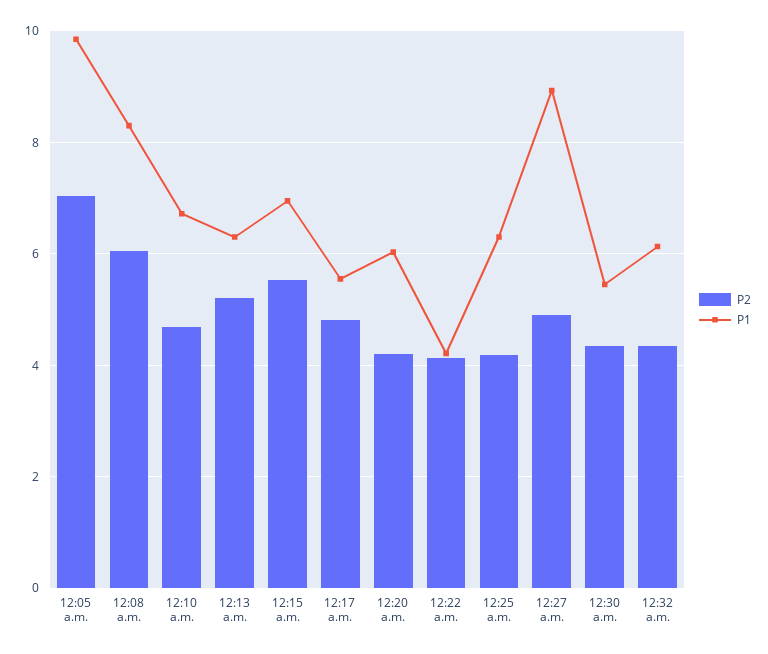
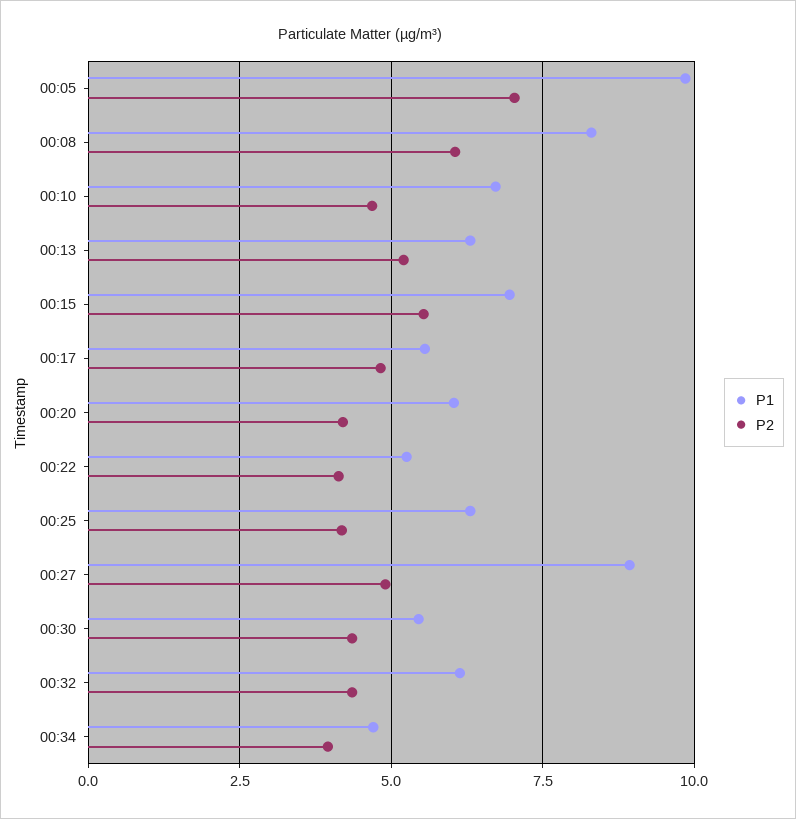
P1, 12:22 a.m.: 4.2 -> 5.25
P1, 00:34: none -> 4.75
P2, 00:34: none -> 4

